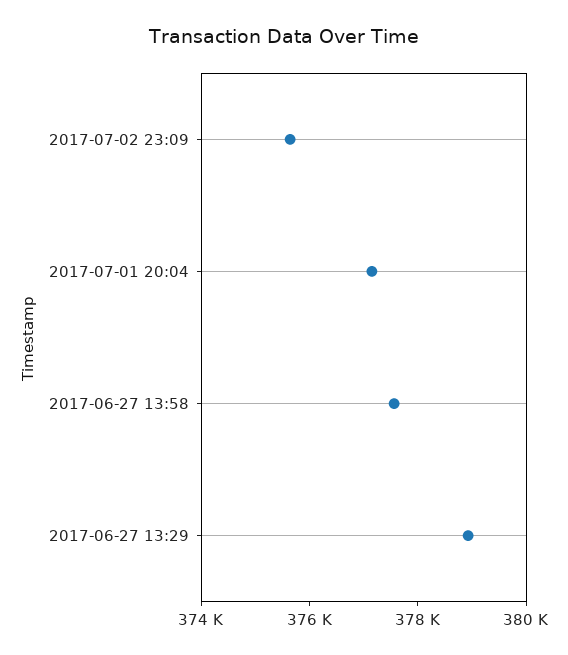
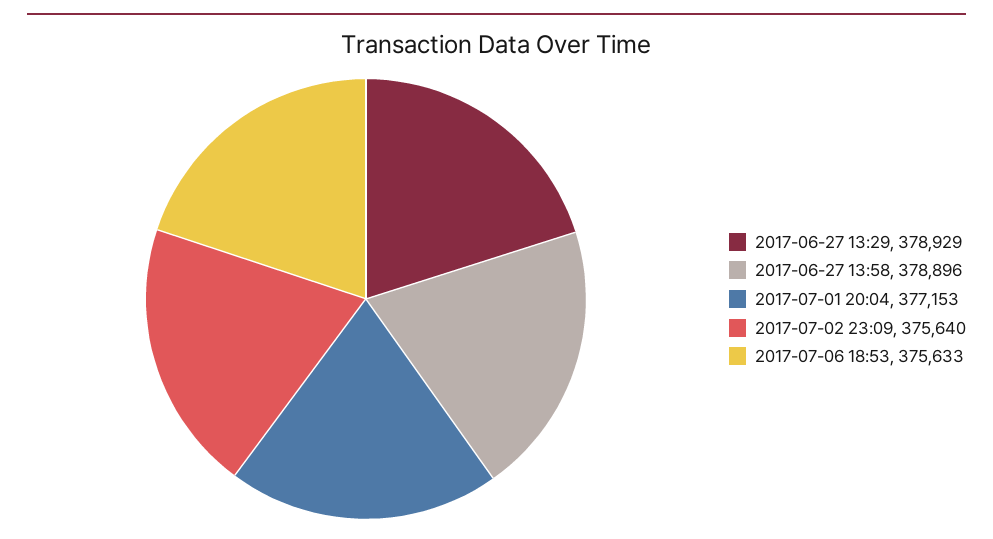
2017-06-27 13:58: 377500 -> 378896
2017-07-06 18:53: none -> 375633

